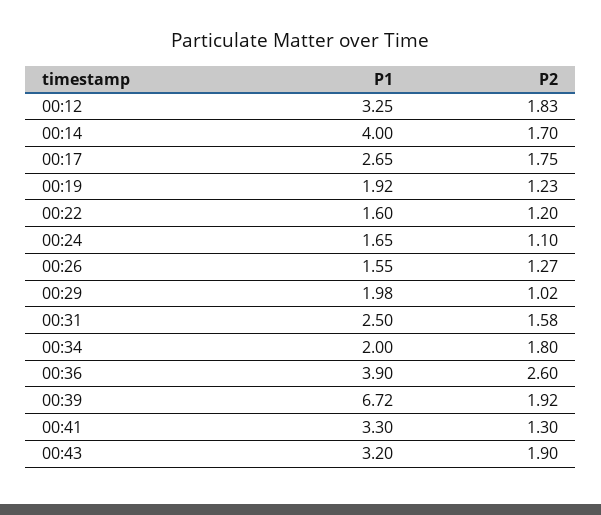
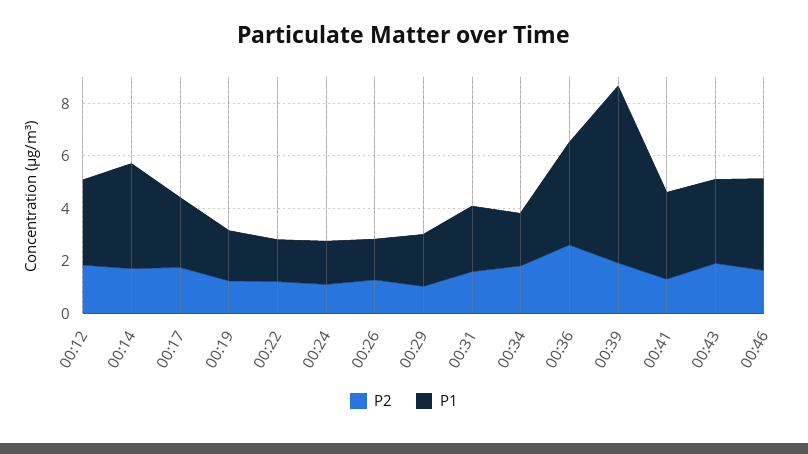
P2, 00:46: none -> 1.5
P1, 00:46: none -> 3.5

